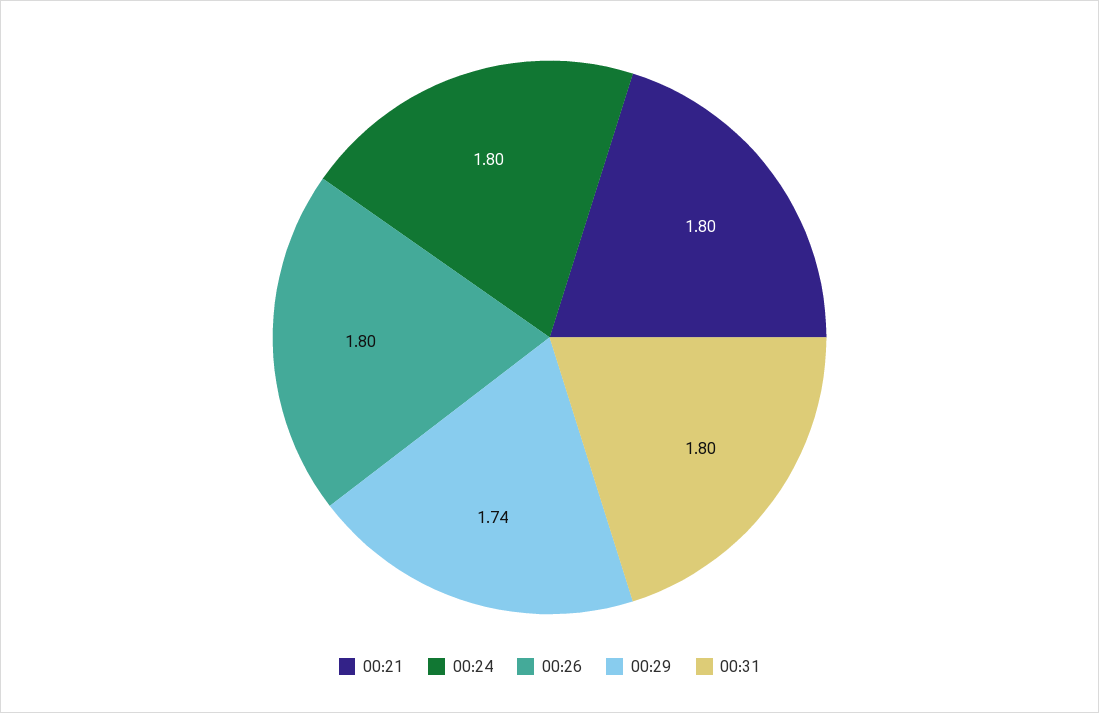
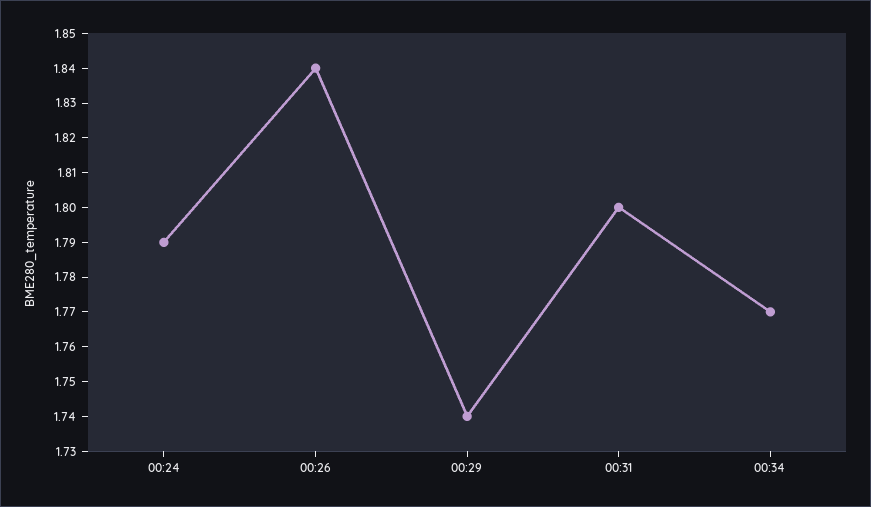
00:21: 1.8 -> none
00:24: 1.8 -> 1.79
00:26: 1.8 -> 1.84
00:34: none -> 1.77

